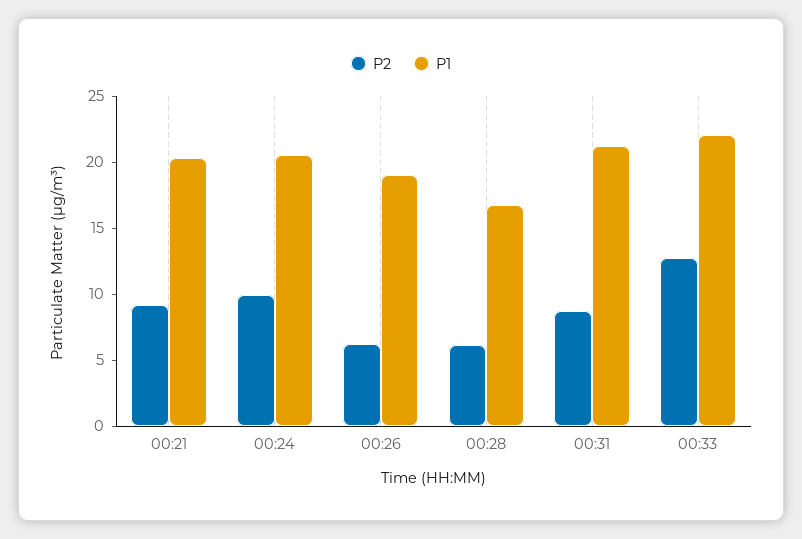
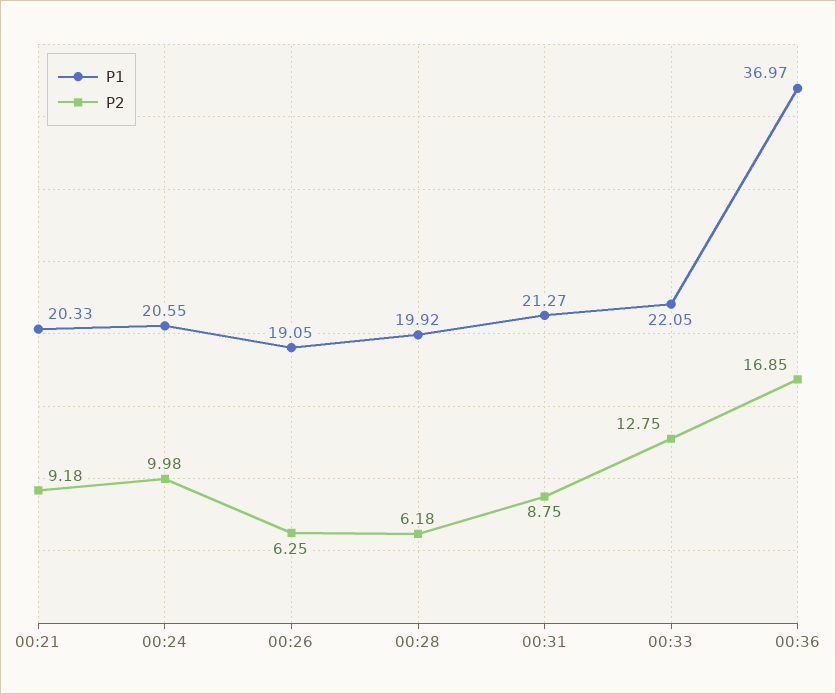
P1, 00:28: 17 -> 19.92
P1, 00:36: none -> 36.97
P2, 00:36: none -> 16.85

